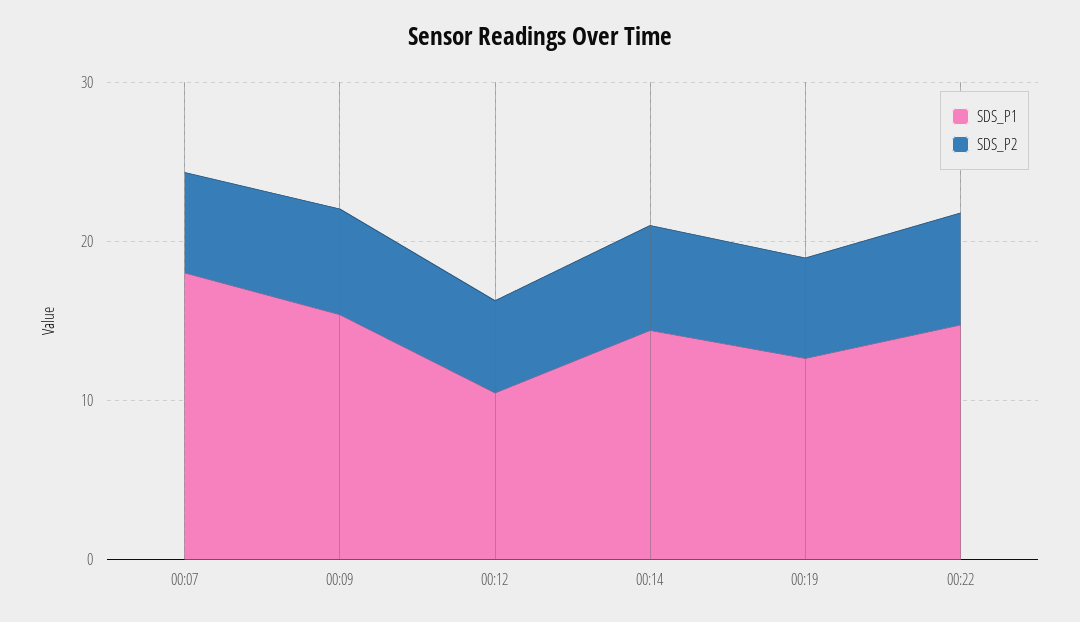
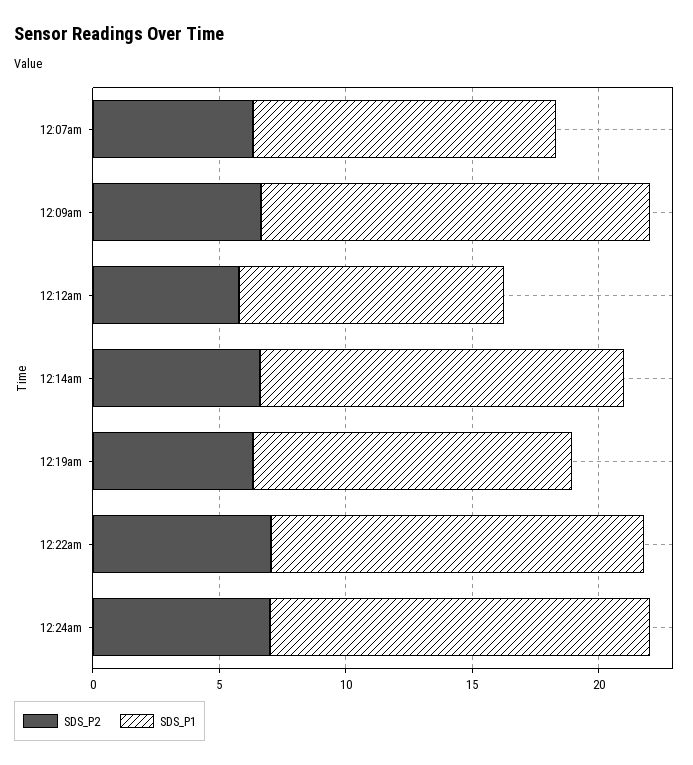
SDS_P1, 00:07: 18 -> 12
SDS_P2, 12:24am: none -> 7
SDS_P1, 12:24am: none -> 15

